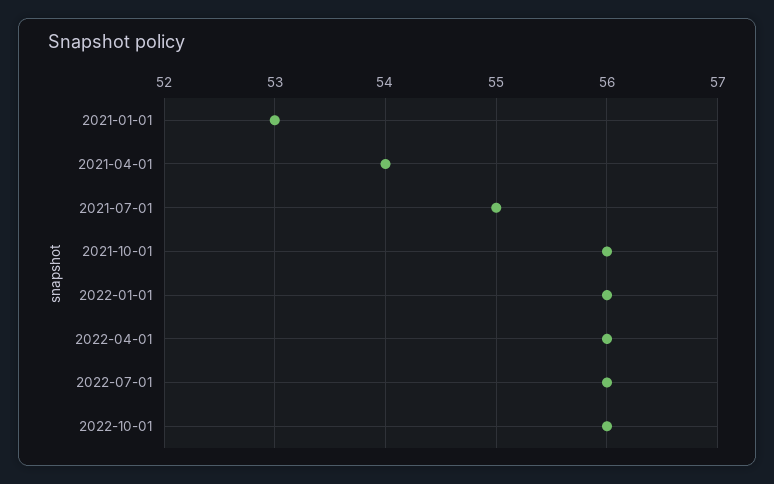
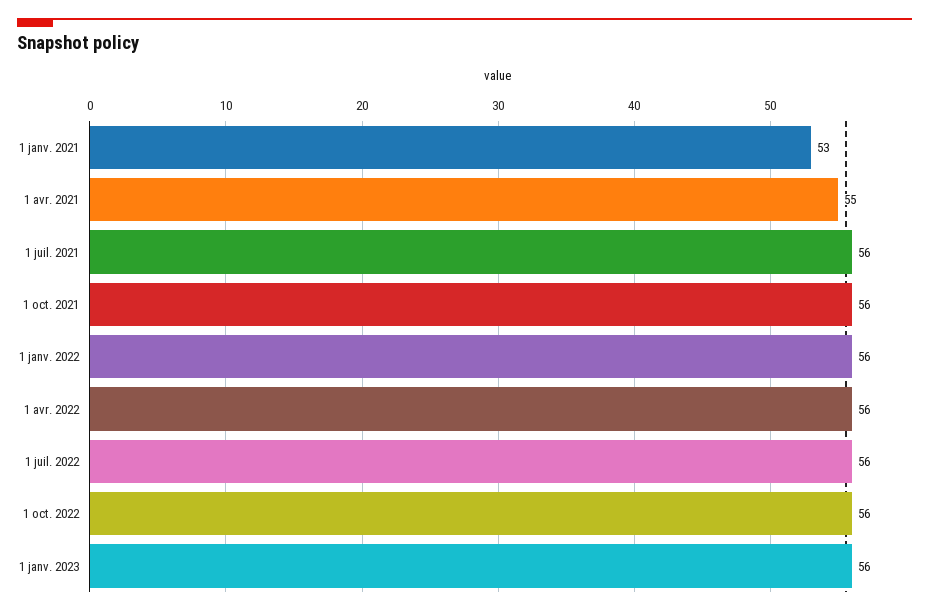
2021-04-01: 54 -> 55
2021-07-01: 55 -> 56
1 janv. 2023: none -> 56

